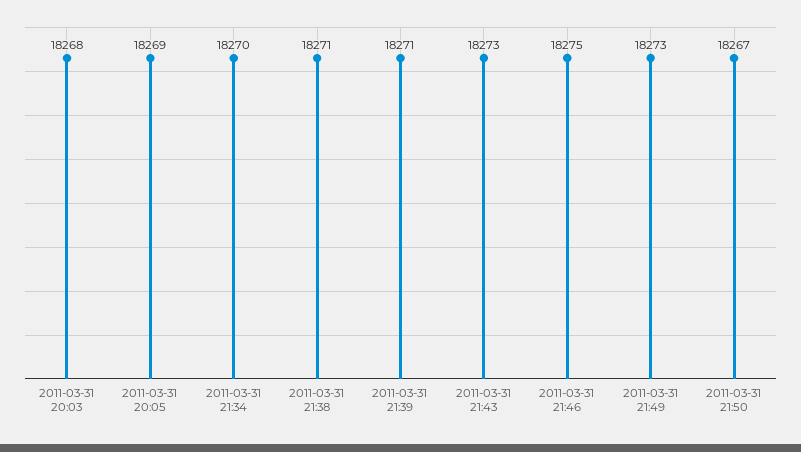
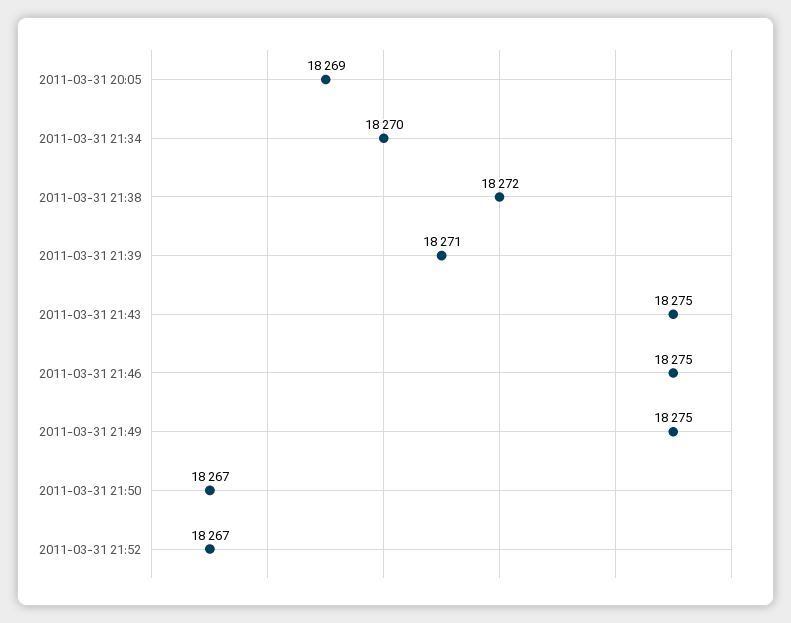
2011-03-31 20:03: 18268 -> none
2011-03-31 21:38: 18271 -> 18272
2011-03-31 21:43: 18273 -> 18275
2011-03-31 21:49: 18273 -> 18275
2011-03-31 21:52: none -> 18267

